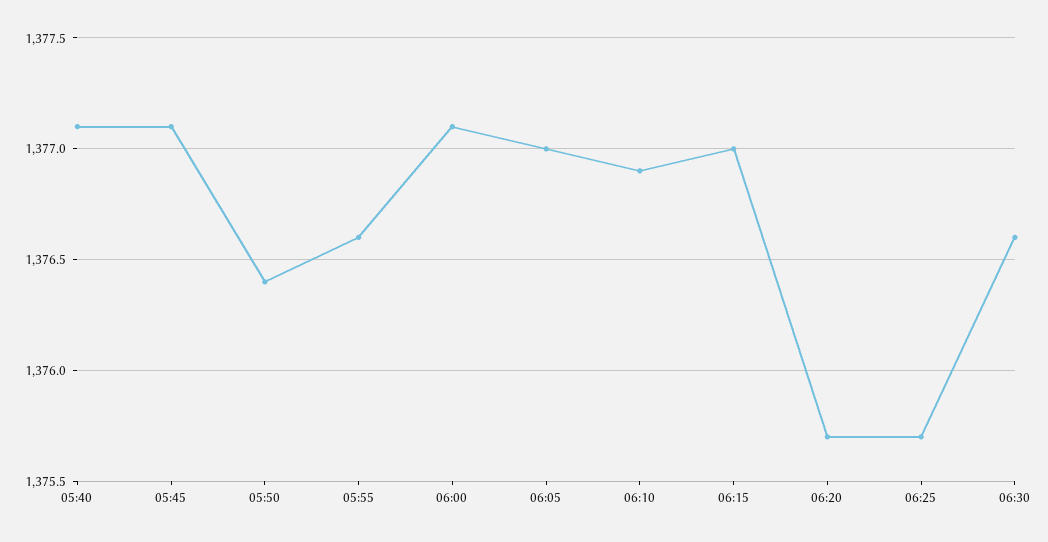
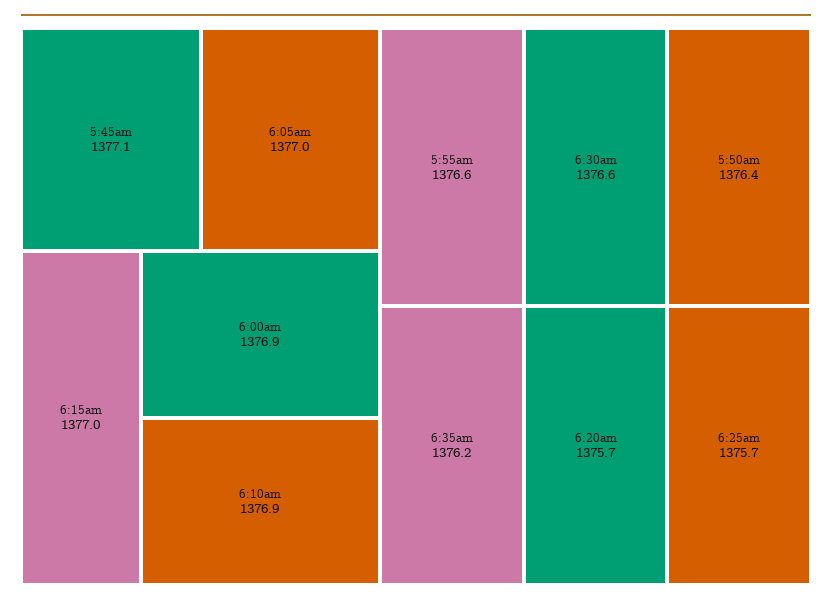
05:40: 1377.1 -> none
06:00: 1377.1 -> 1376.9
6:35am: none -> 1376.2

